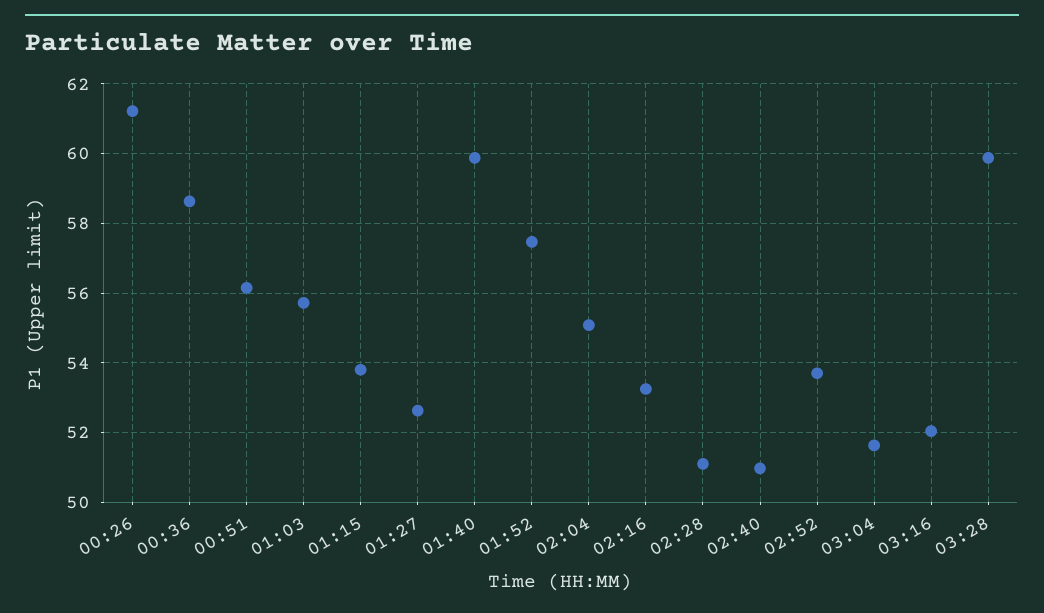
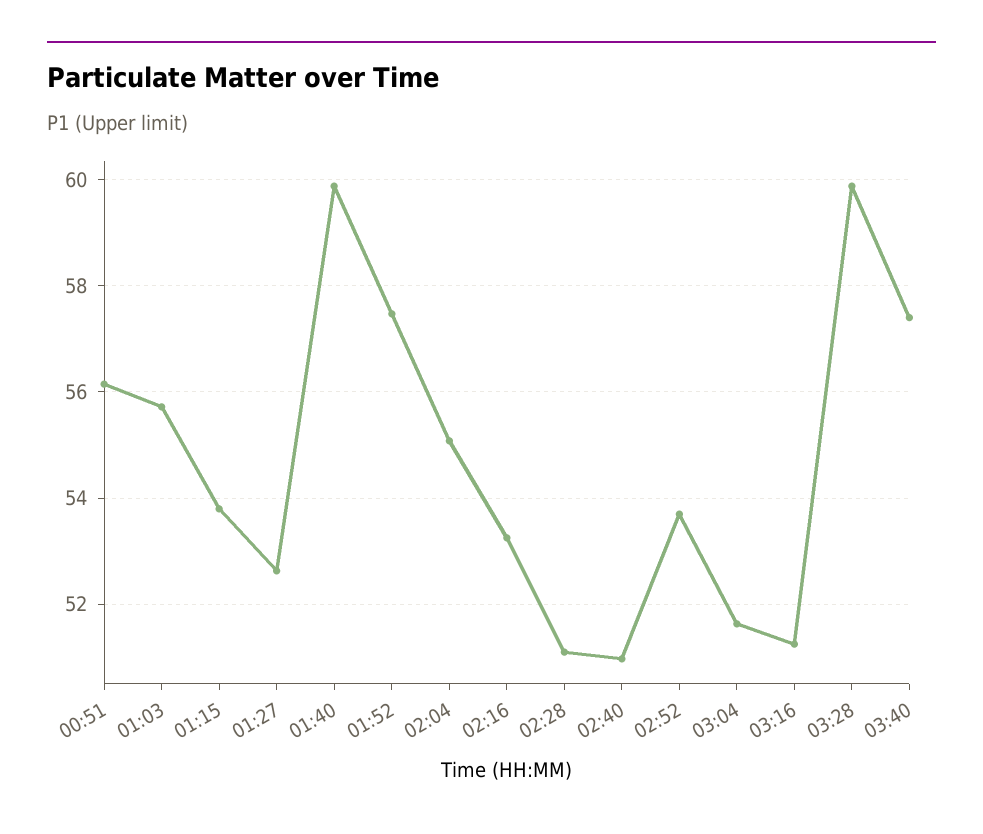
00:26: 61.2 -> none
00:36: 58.6 -> none
03:16: 52 -> 51.2
03:40: none -> 57.4

